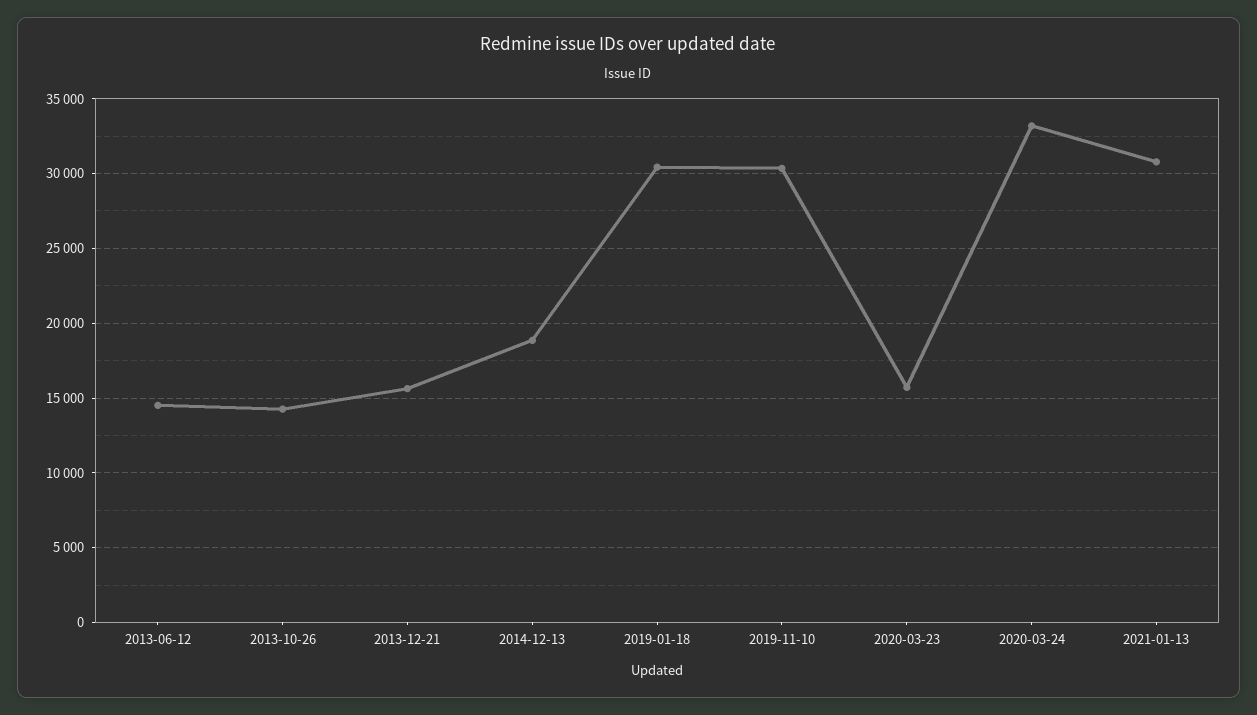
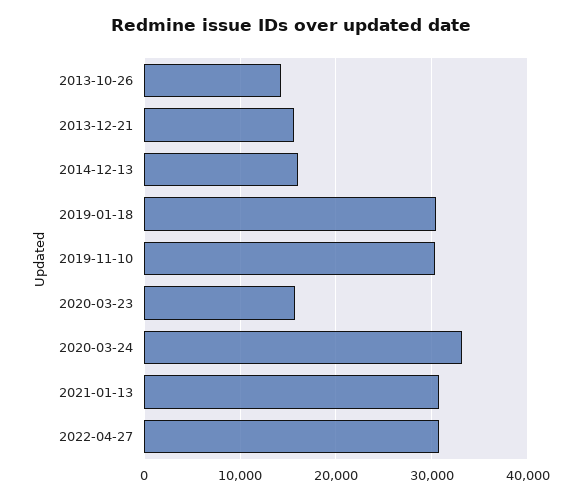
2013-06-12: 14500 -> none
2014-12-13: 19000 -> 16000
2022-04-27: none -> 31000

